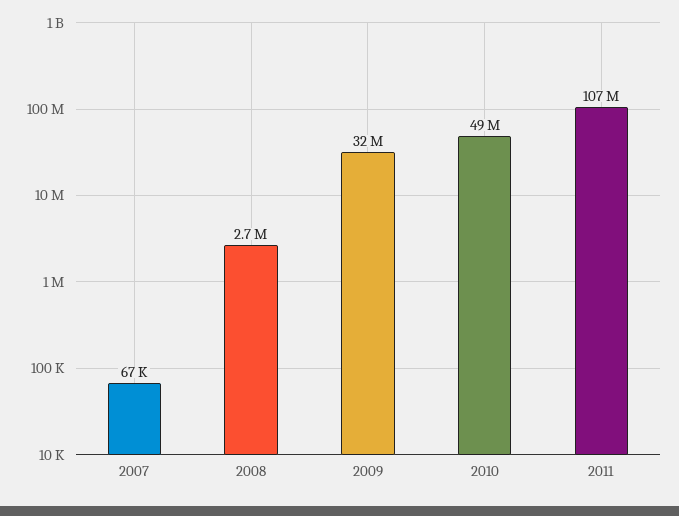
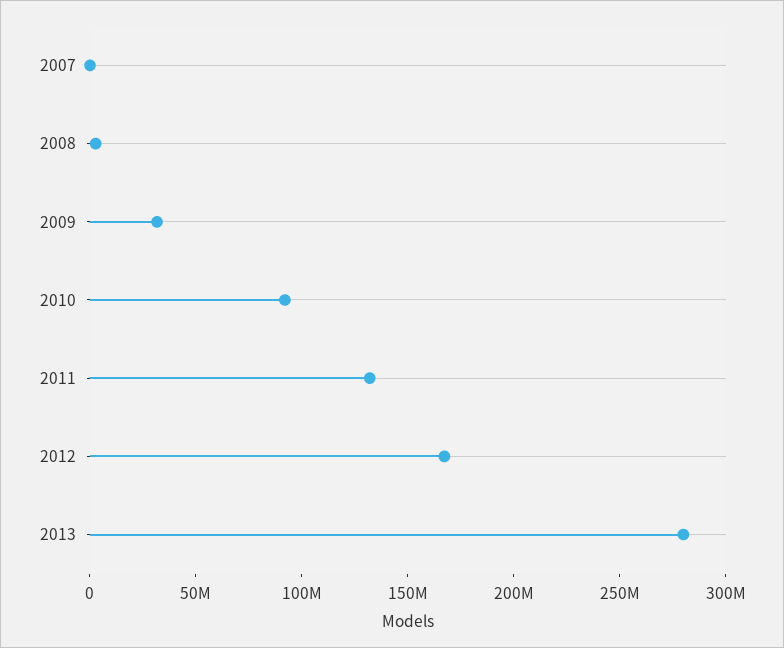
2010: 49000000 -> 90000000
2011: 107000000 -> 130000000
2012: none -> 170000000
2013: none -> 280000000

